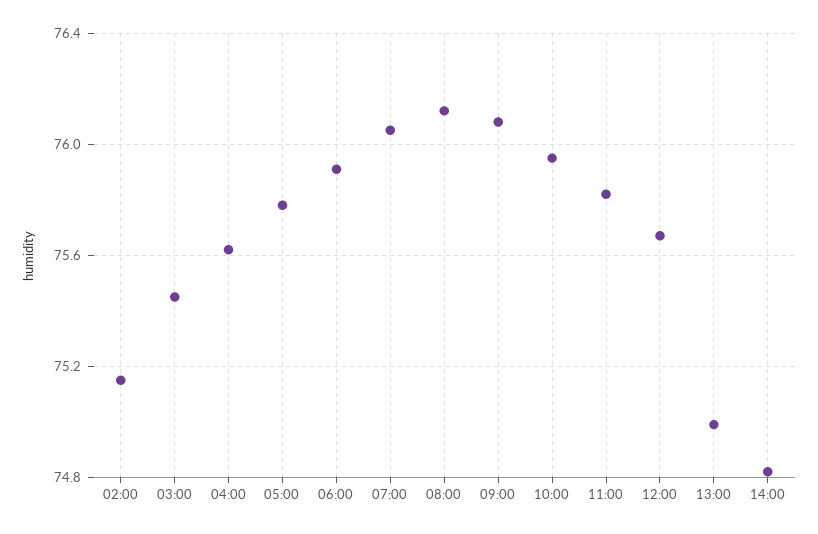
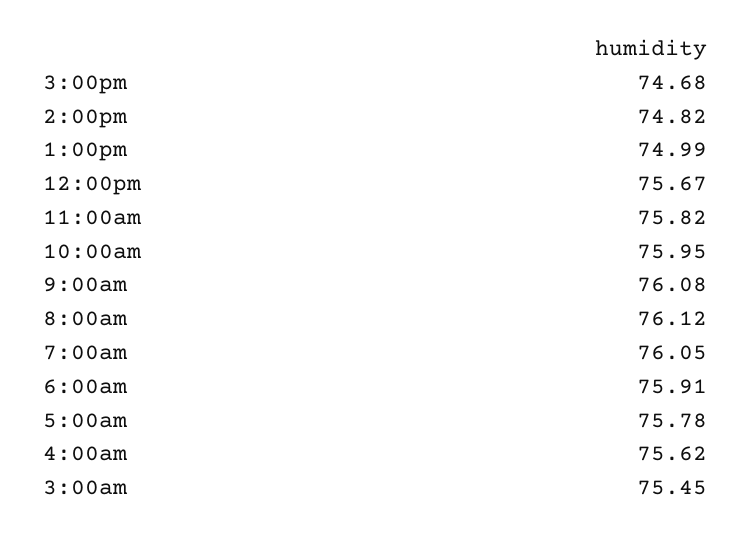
02:00: 75.15 -> none
3:00pm: none -> 74.68

